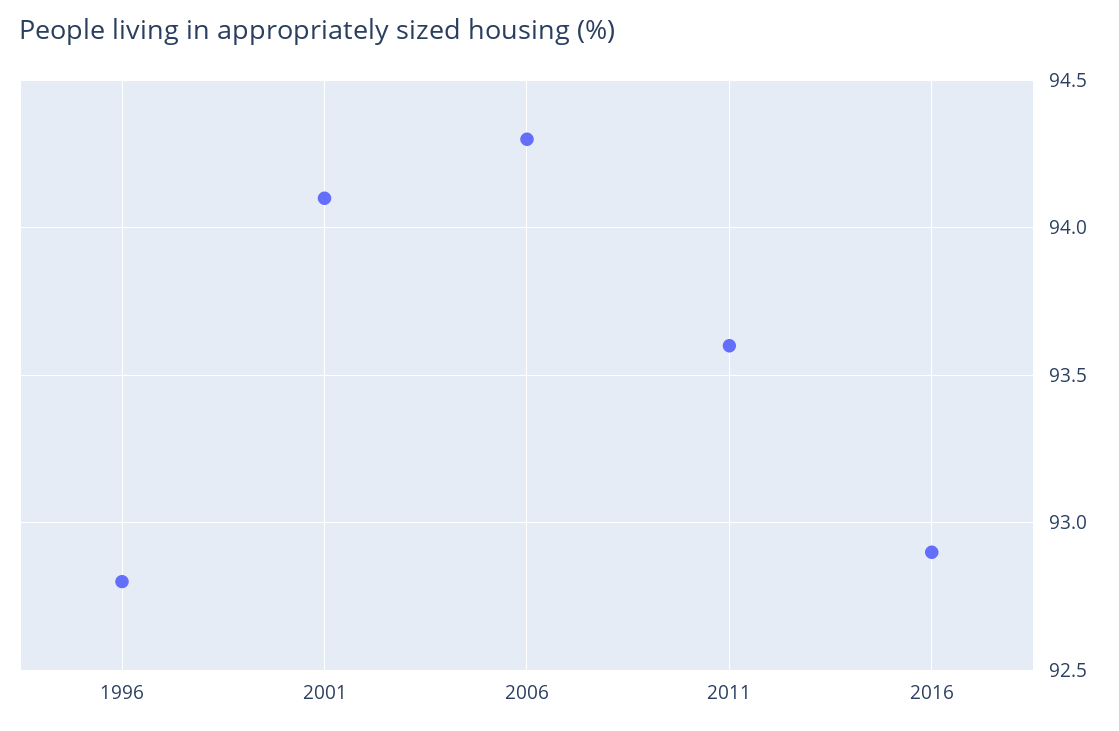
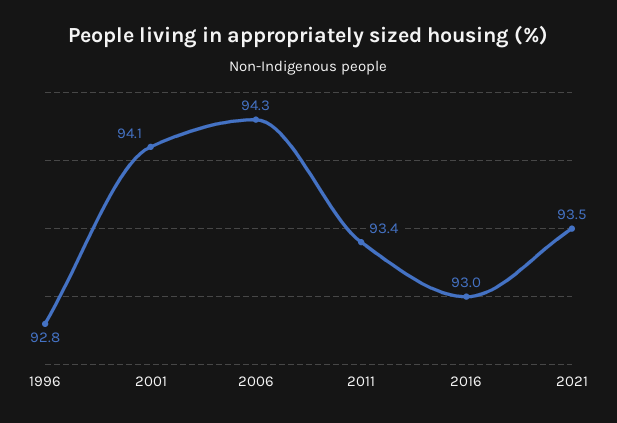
2011: 93.6 -> 93.4
2016: 92.9 -> 93
2021: none -> 93.5

